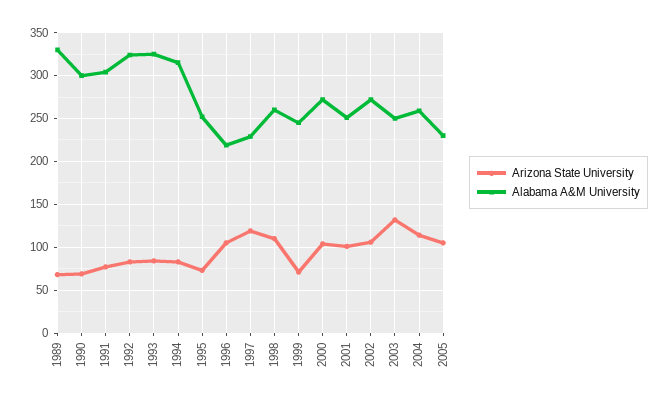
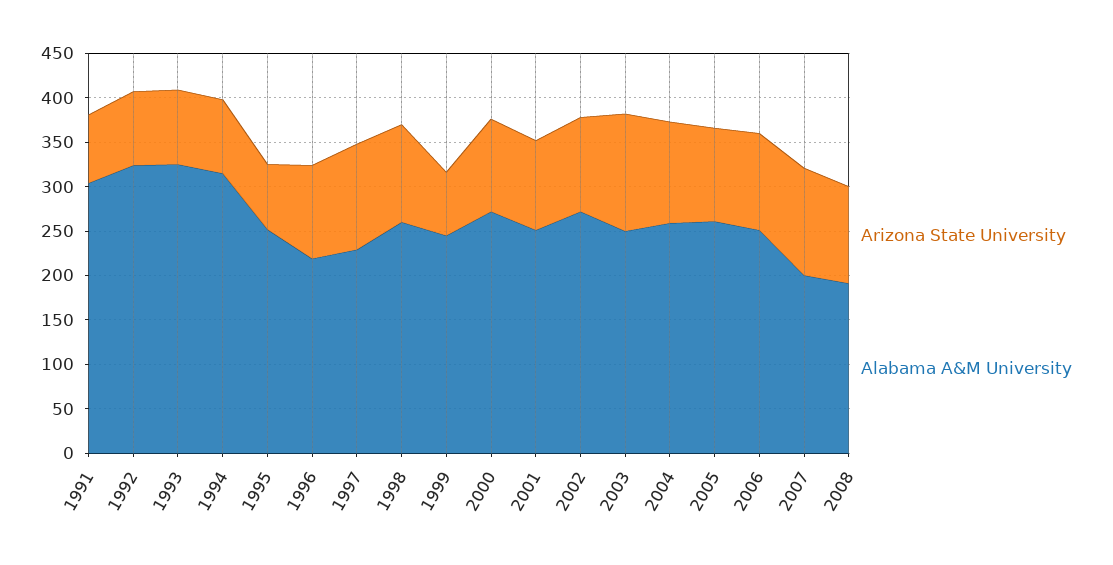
Arizona State University, 1989: 70 -> none
Alabama A&M University, 1989: 330 -> none
Arizona State University, 1990: 70 -> none
Alabama A&M University, 1990: 300 -> none
Alabama A&M University, 2005: 230 -> 260
Arizona State University, 2006: none -> 110
Alabama A&M University, 2006: none -> 250
Arizona State University, 2007: none -> 120
Alabama A&M University, 2007: none -> 200
Arizona State University, 2008: none -> 110
Alabama A&M University, 2008: none -> 190

